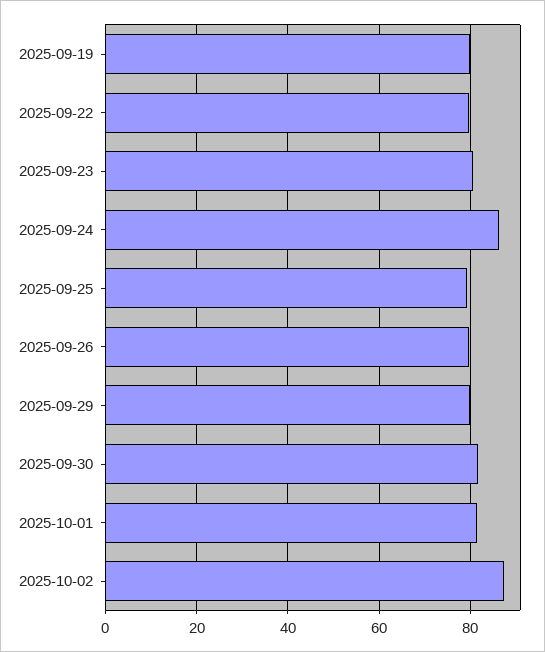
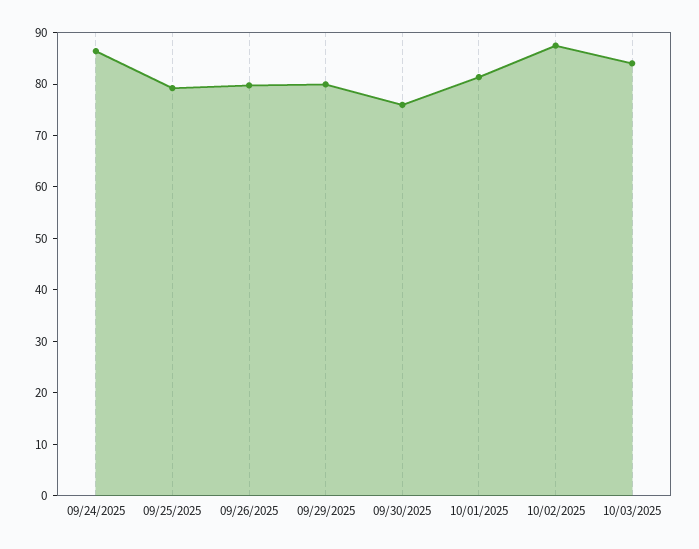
2025-09-19: 80 -> none
2025-09-22: 80 -> none
2025-09-23: 80 -> none
2025-09-30: 82 -> 76
10/03/2025: none -> 84

